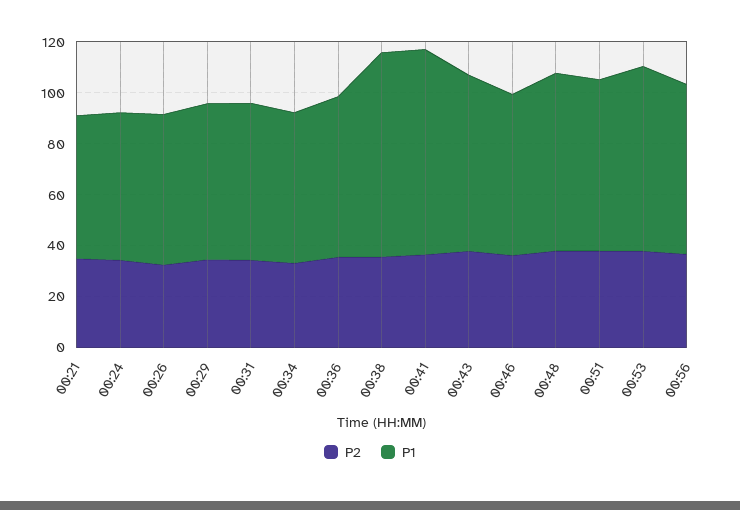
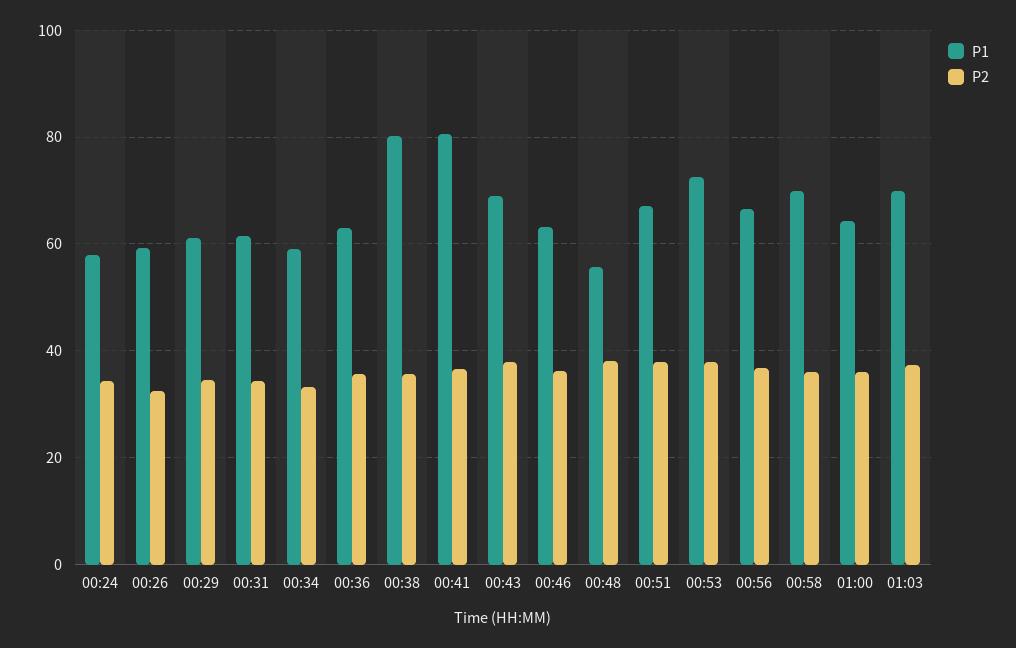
P2, 00:21: 35 -> none
P1, 00:21: 55 -> none
P1, 00:48: 70 -> 56
P1, 00:58: none -> 70
P2, 00:58: none -> 36
P1, 01:00: none -> 64
P2, 01:00: none -> 36
P1, 01:03: none -> 70
P2, 01:03: none -> 38

